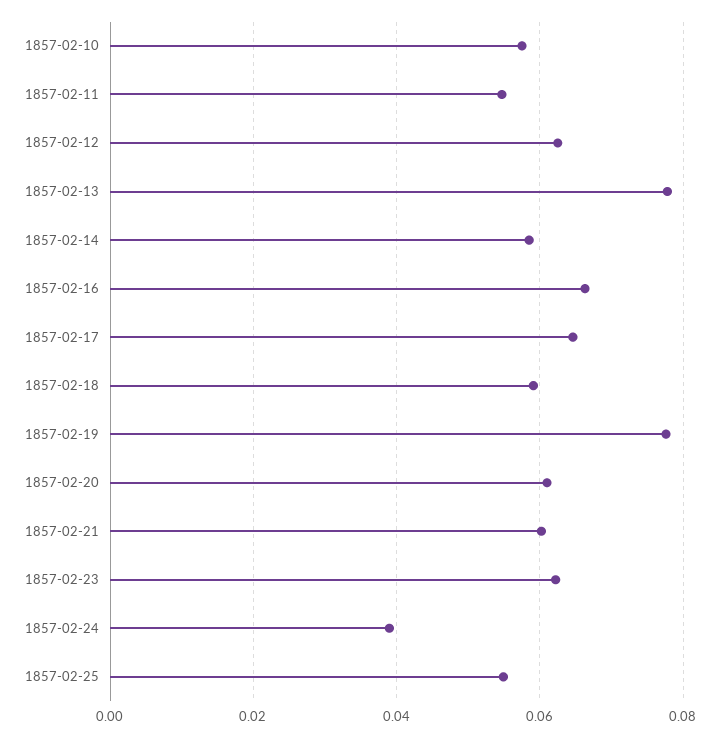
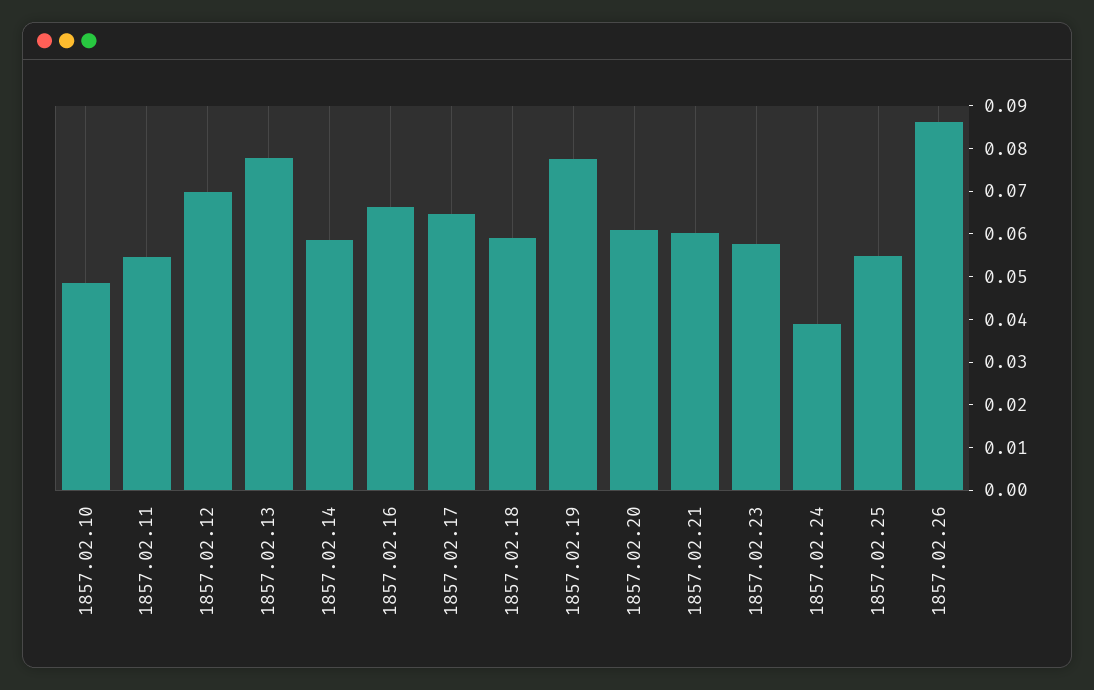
1857-02-10: 0.058 -> 0.048
1857-02-12: 0.062 -> 0.07
1857-02-23: 0.062 -> 0.058
1857.02.26: none -> 0.086

